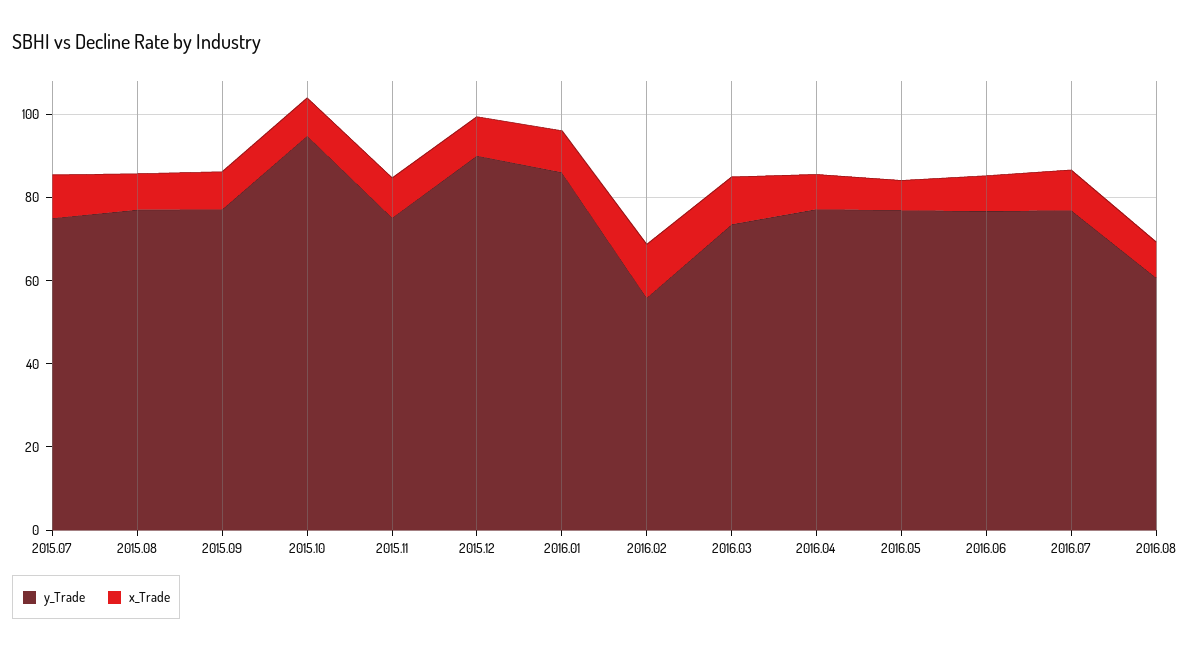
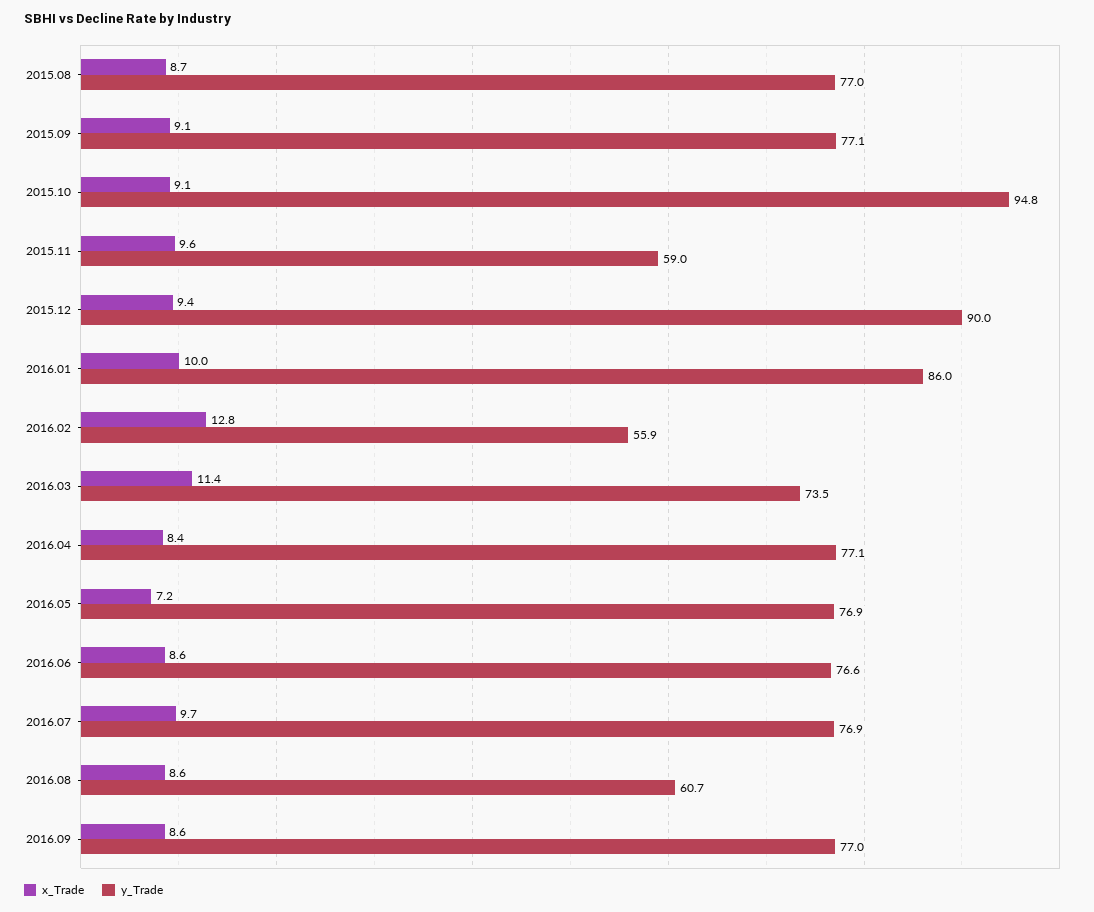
y_Trade, 2015.07: 75 -> none
x_Trade, 2015.07: 10 -> none
y_Trade, 2015.11: 75 -> 59
x_Trade, 2016.09: none -> 8.6
y_Trade, 2016.09: none -> 77

